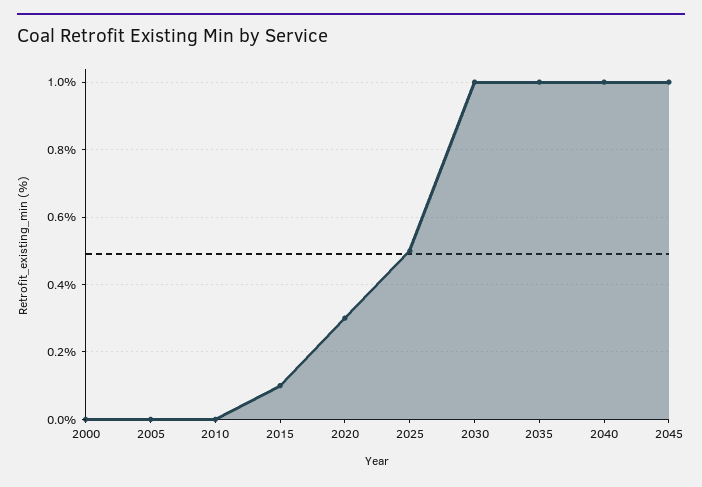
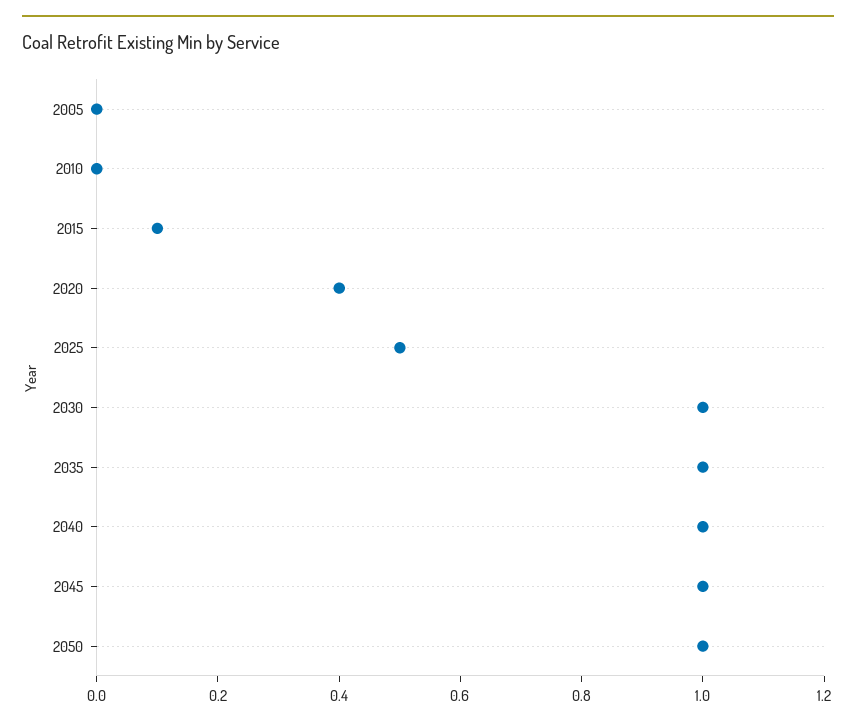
2000: 0 -> none
2020: 0.3 -> 0.4
2050: none -> 1

